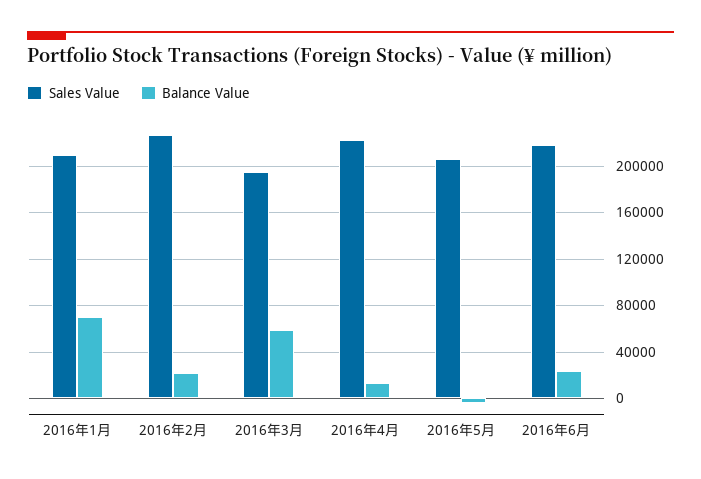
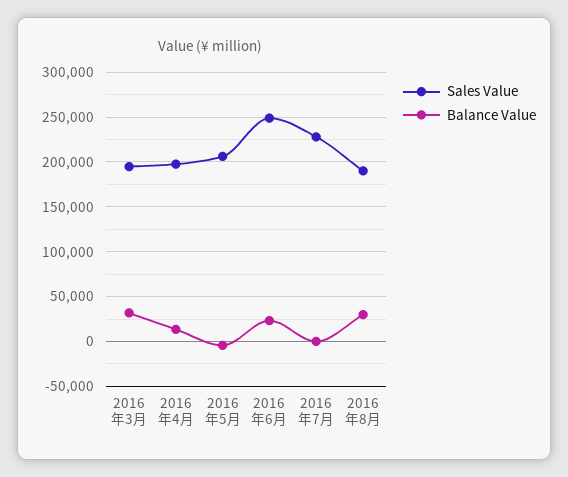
Sales Value, 2016年1月: 210000 -> none
Balance Value, 2016年1月: 70000 -> none
Sales Value, 2016年2月: 230000 -> none
Balance Value, 2016年2月: 20000 -> none
Balance Value, 2016年3月: 60000 -> 30000
Sales Value, 2016年4月: 220000 -> 200000
Sales Value, 2016年6月: 220000 -> 250000
Sales Value, 2016年7月: none -> 230000
Balance Value, 2016年7月: none -> 0
Sales Value, 2016年8月: none -> 190000
Balance Value, 2016年8月: none -> 30000

